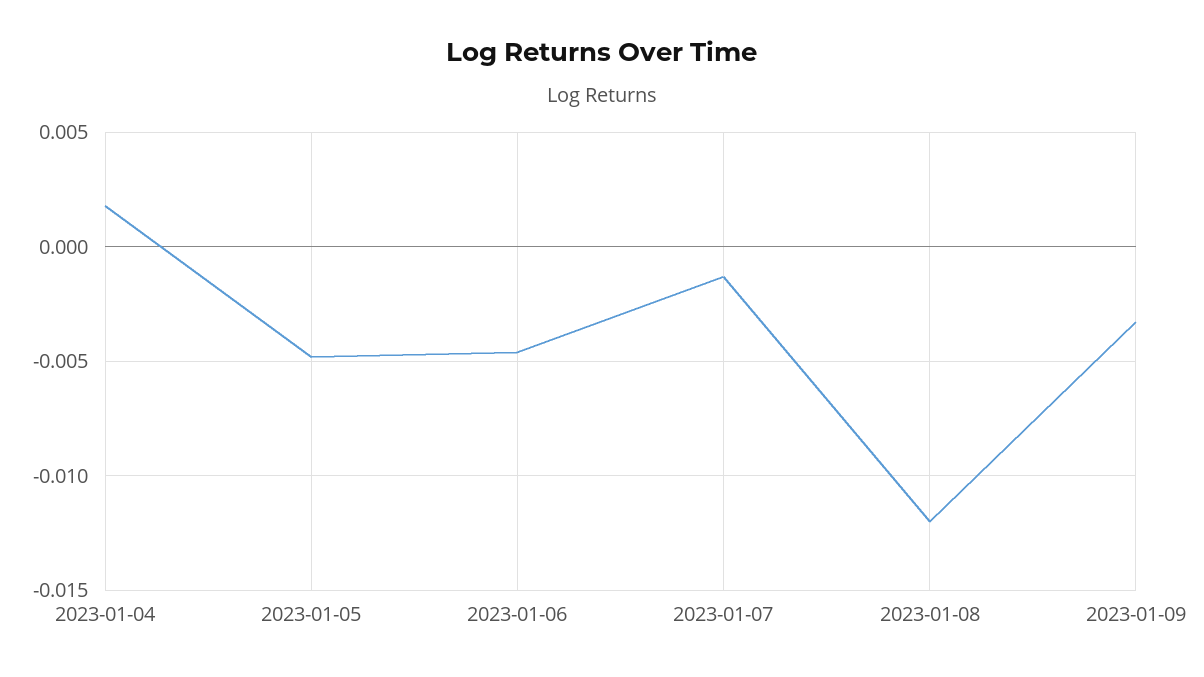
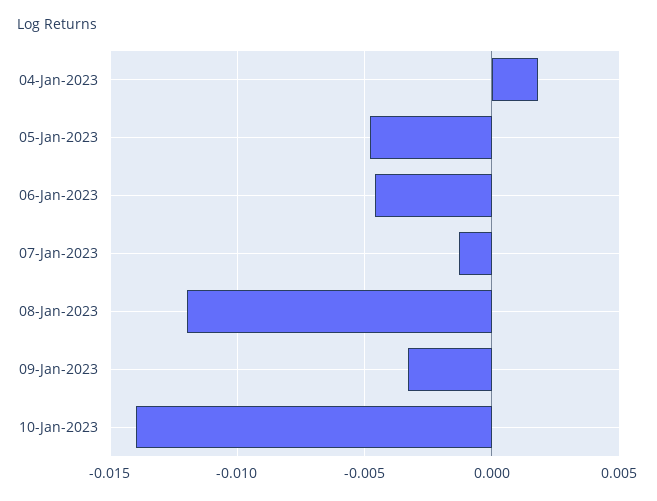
10-Jan-2023: none -> -0.014

